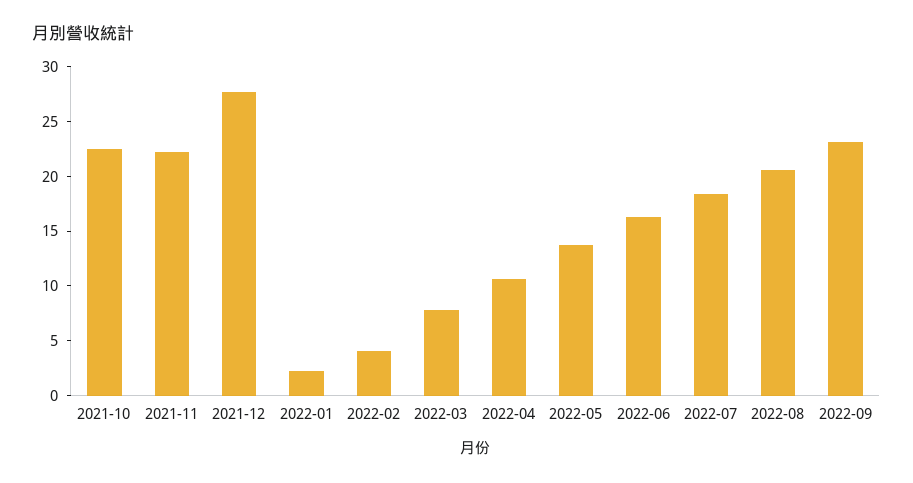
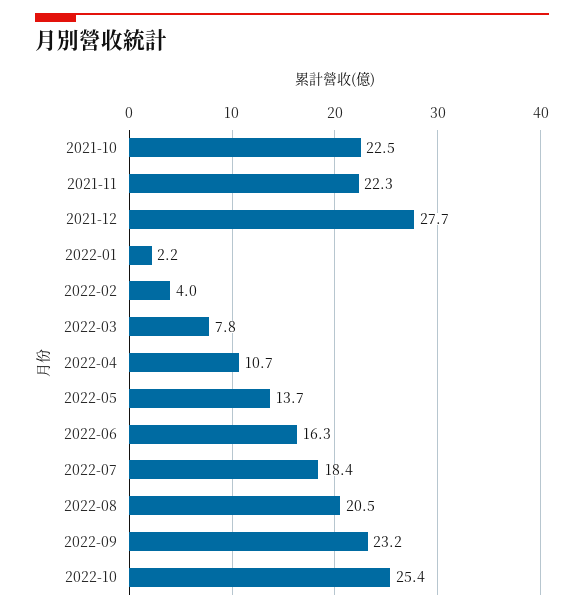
2022-10: none -> 25.4

